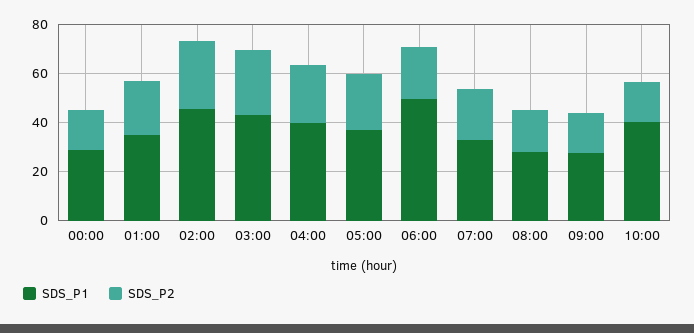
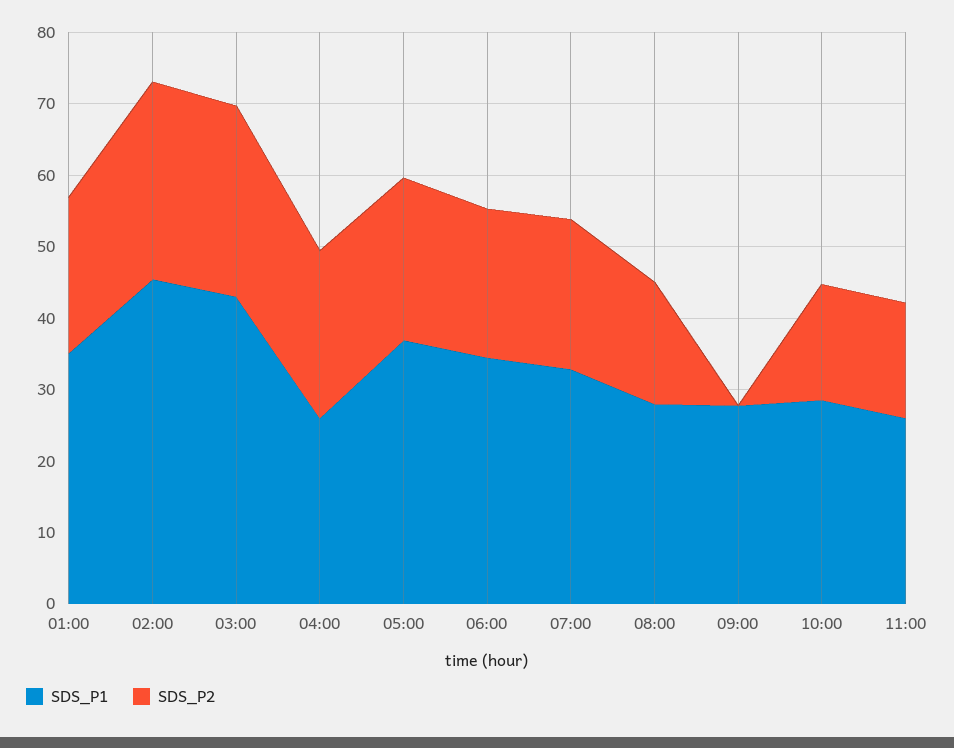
SDS_P1, 00:00: 30 -> none
SDS_P2, 00:00: 15 -> none
SDS_P1, 04:00: 40 -> 26
SDS_P1, 06:00: 50 -> 34
SDS_P2, 09:00: 15 -> 0
SDS_P1, 10:00: 40 -> 28
SDS_P1, 11:00: none -> 26
SDS_P2, 11:00: none -> 16

